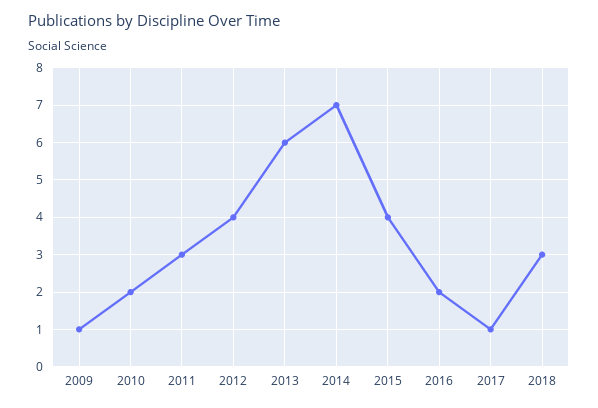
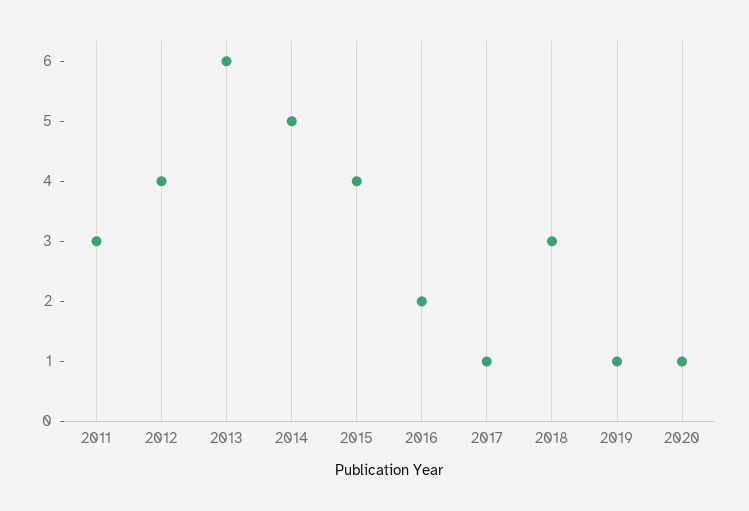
2009: 1 -> none
2010: 2 -> none
2014: 7 -> 5
2019: none -> 1
2020: none -> 1

